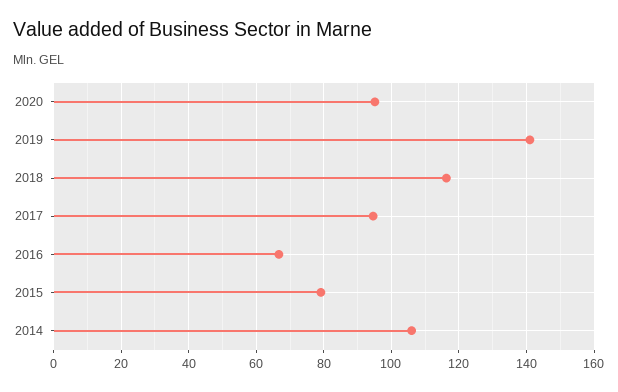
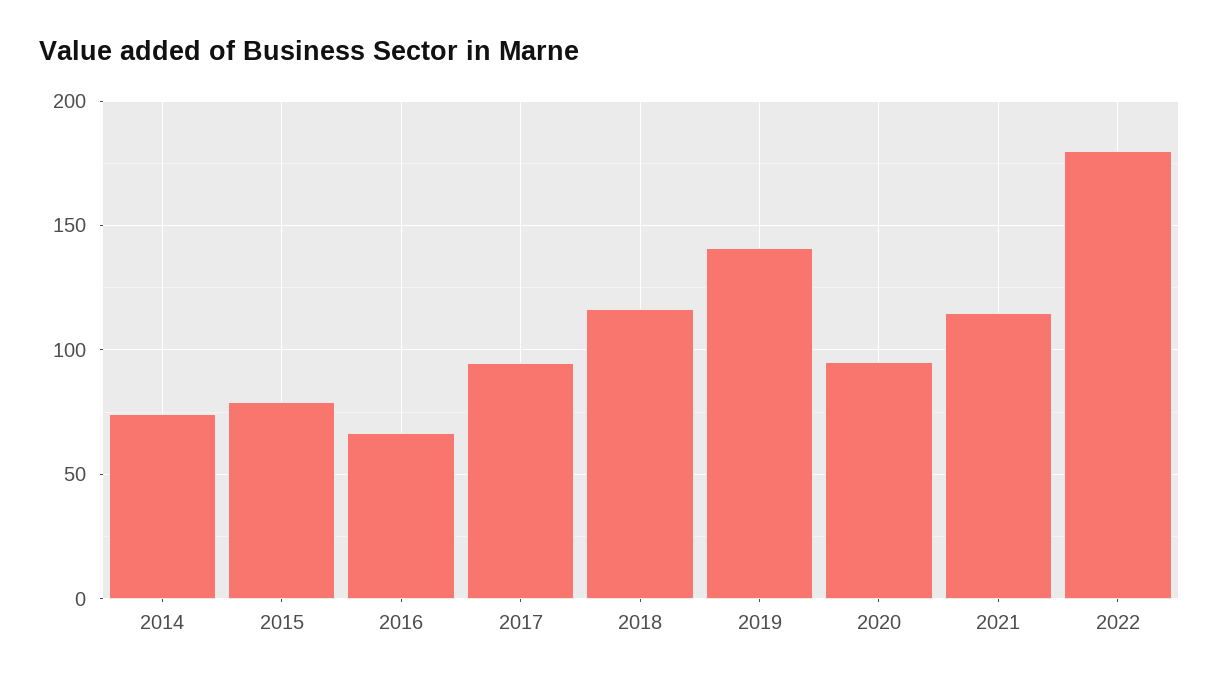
2014: 106 -> 75
2021: none -> 115
2022: none -> 180

